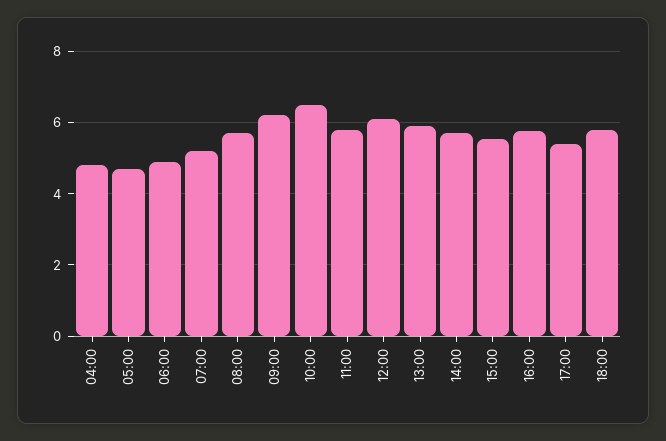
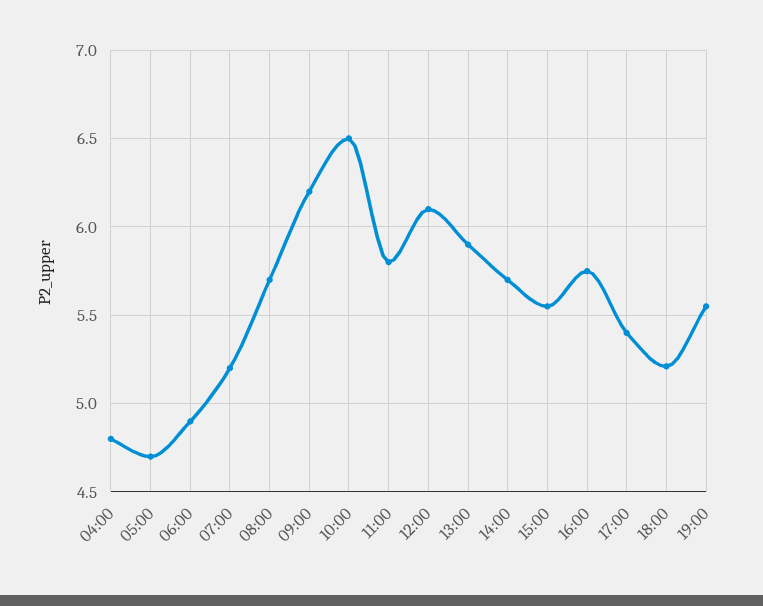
18:00: 5.8 -> 5.2
19:00: none -> 5.55

